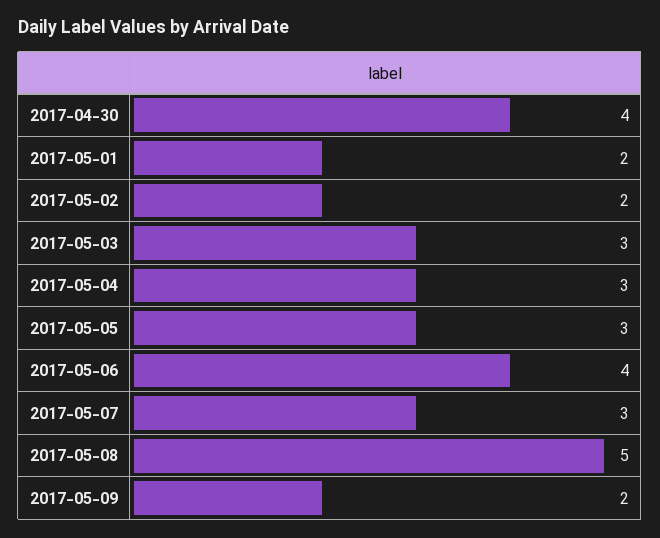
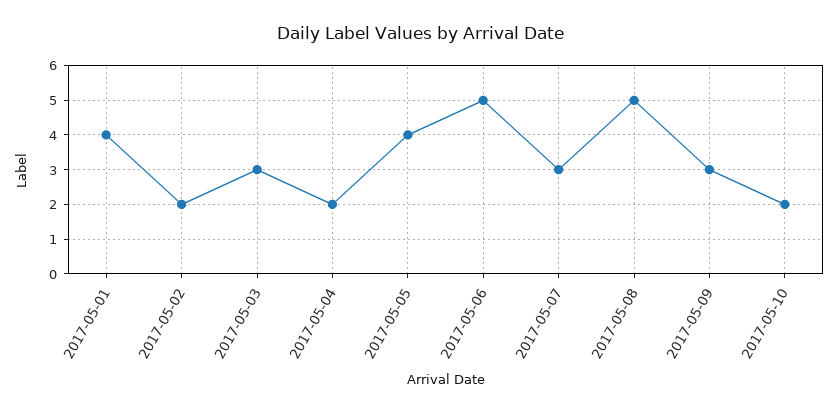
2017-04-30: 4 -> none
2017-05-01: 2 -> 4
2017-05-04: 3 -> 2
2017-05-05: 3 -> 4
2017-05-06: 4 -> 5
2017-05-09: 2 -> 3
2017-05-10: none -> 2

